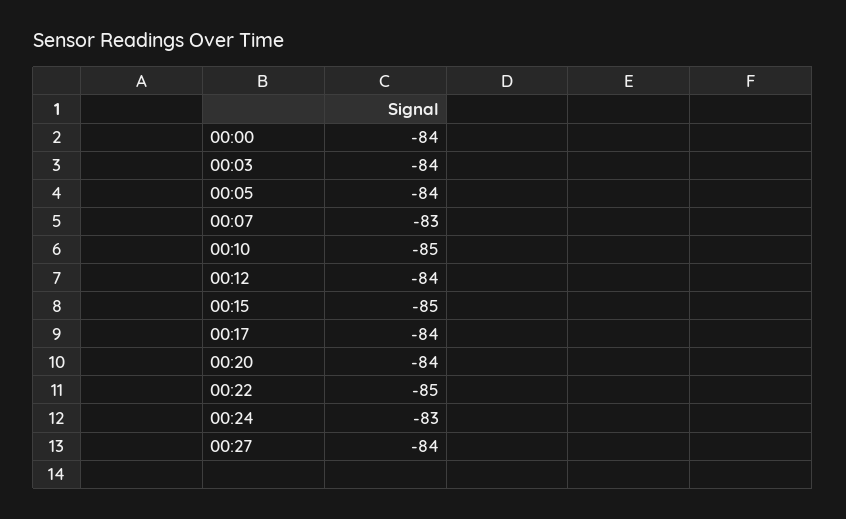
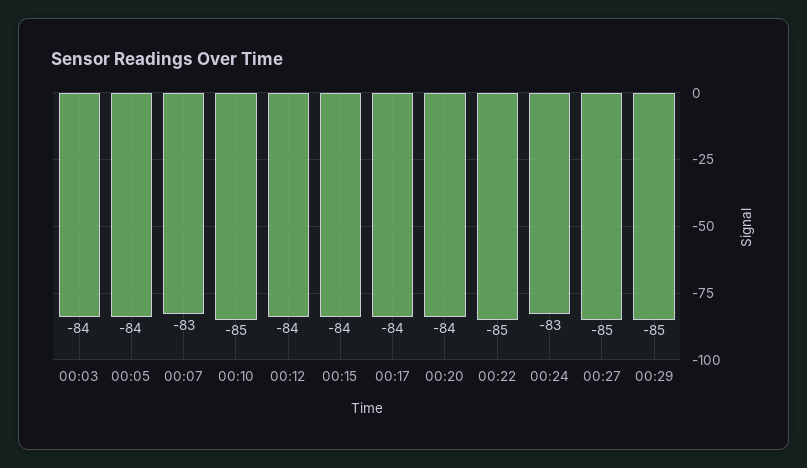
00:00: -84 -> none
00:15: -85 -> -84
00:27: -84 -> -85
00:29: none -> -85

